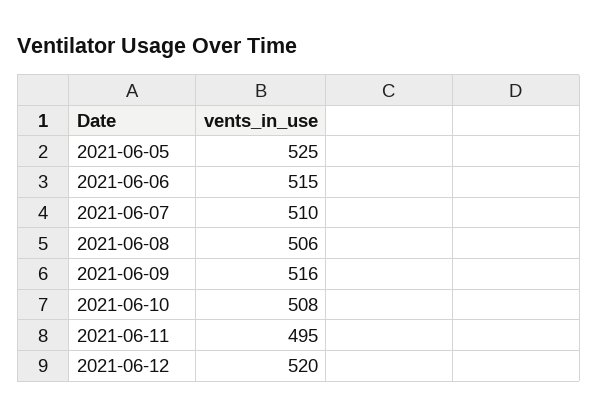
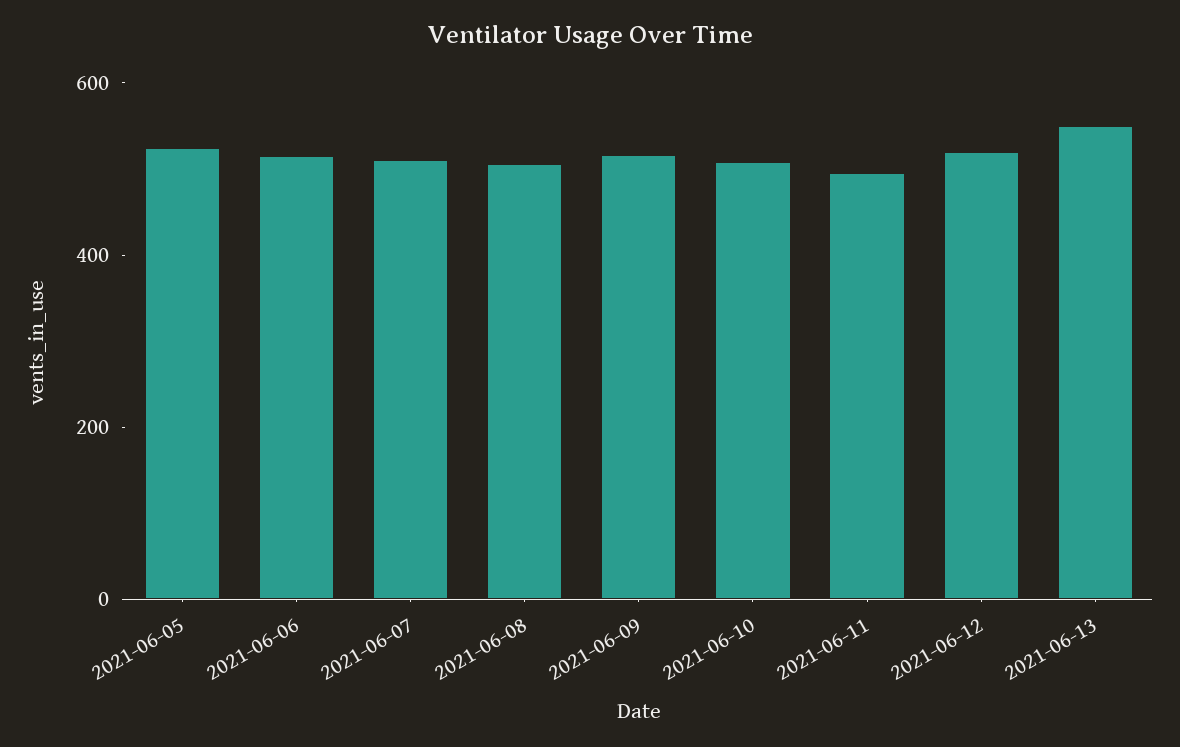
2021-06-13: none -> 550

